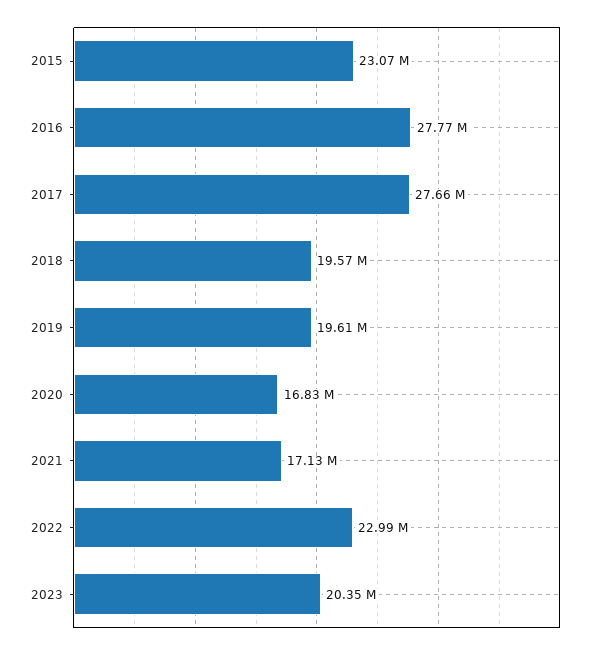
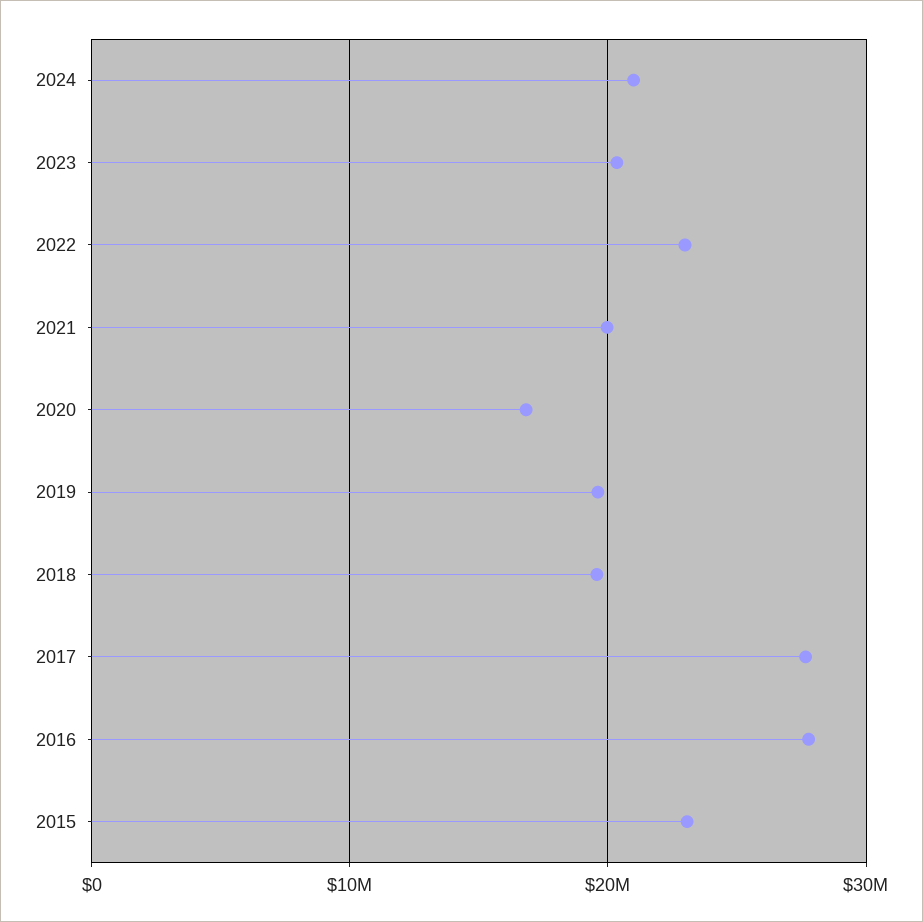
2021: 17130000 -> 20000000
2024: none -> 21000000

